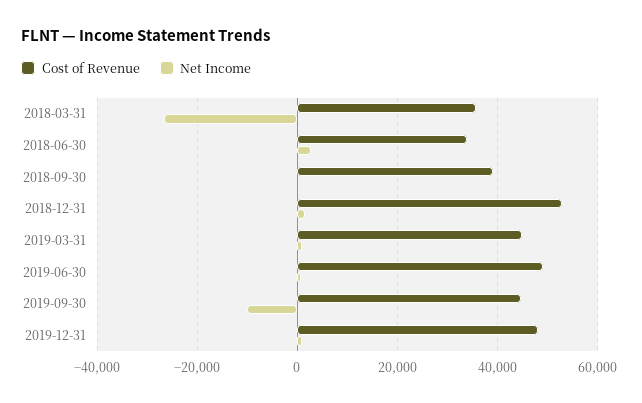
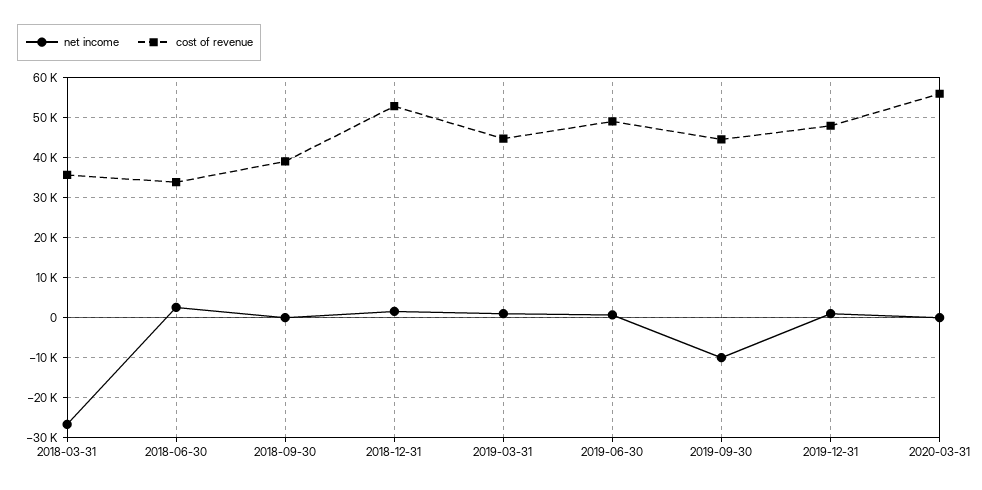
Net Income, 2020-03-31: none -> 0
Cost of Revenue, 2020-03-31: none -> 56000

